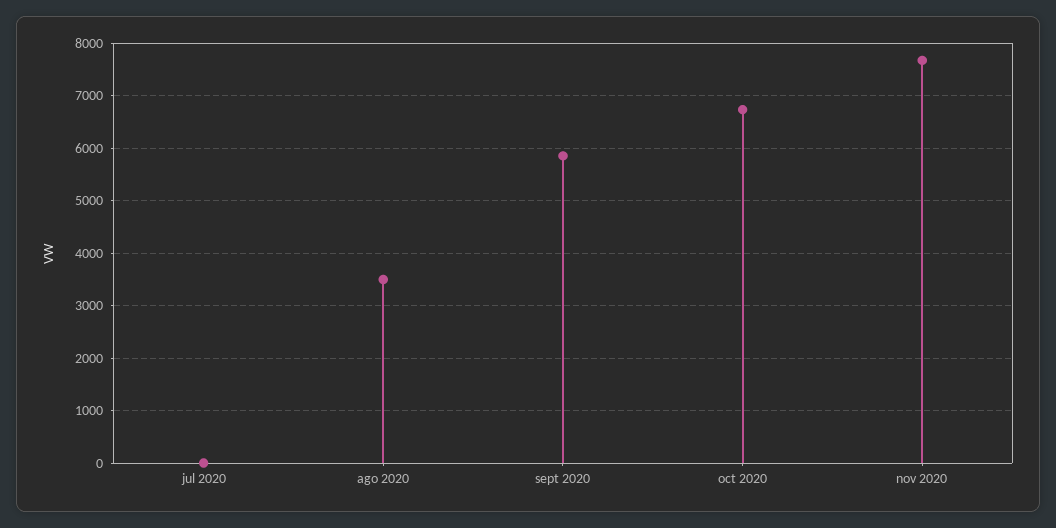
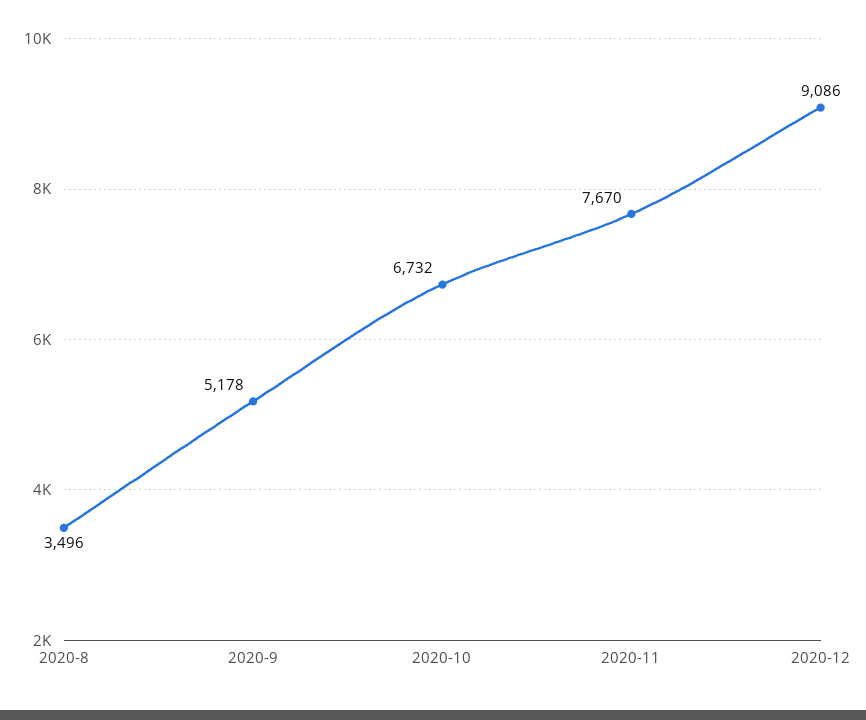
jul 2020: 0 -> none
sept 2020: 5800 -> 5178
2020-12: none -> 9086

